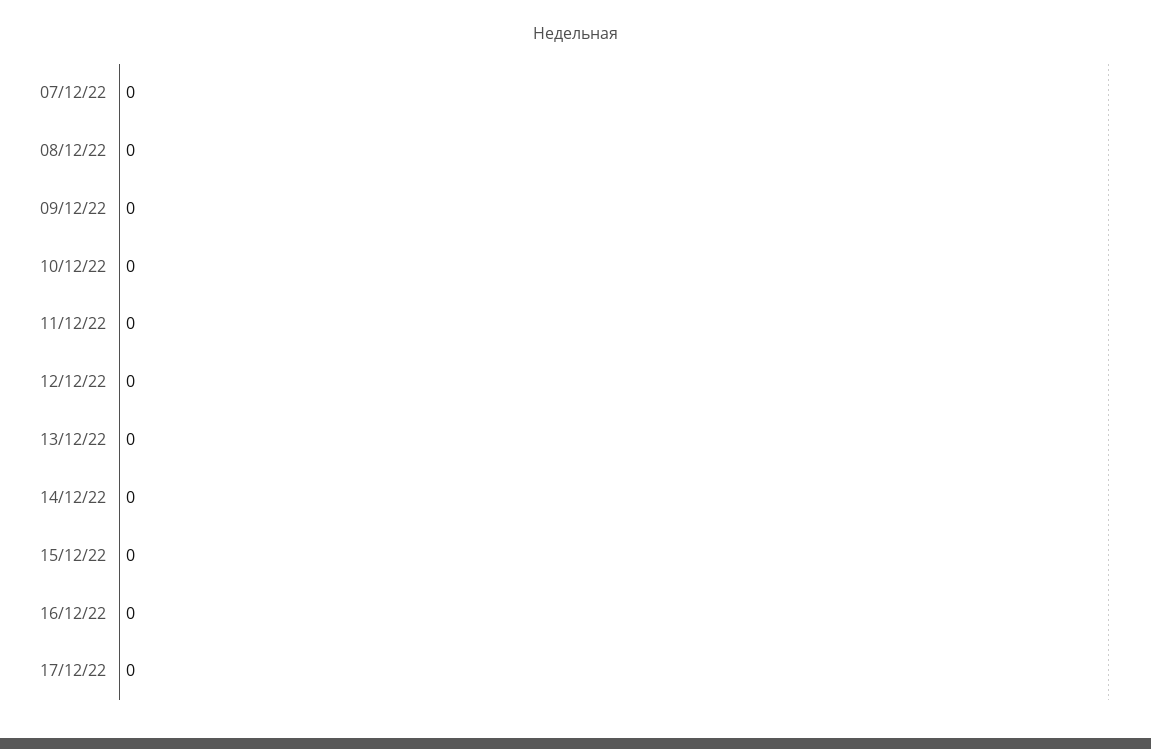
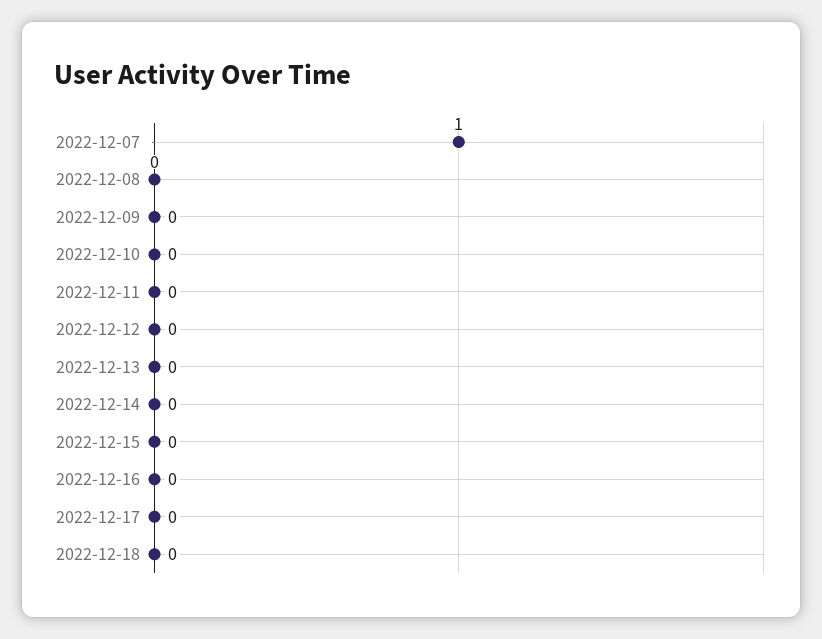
07/12/22: 0 -> 1
2022-12-18: none -> 0

